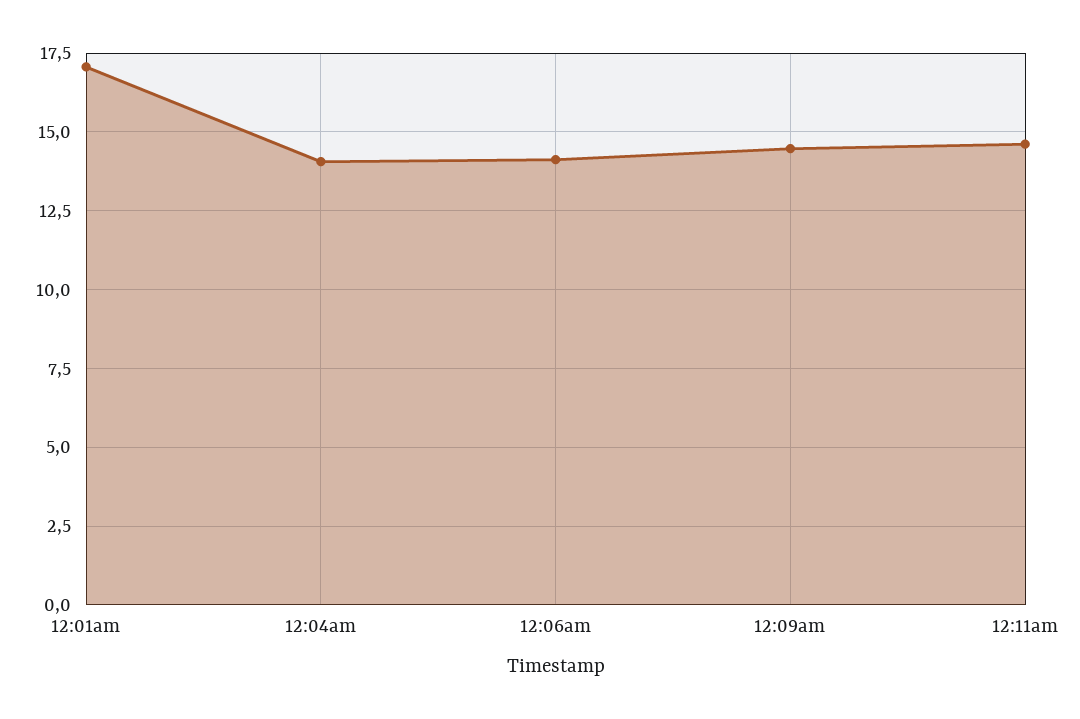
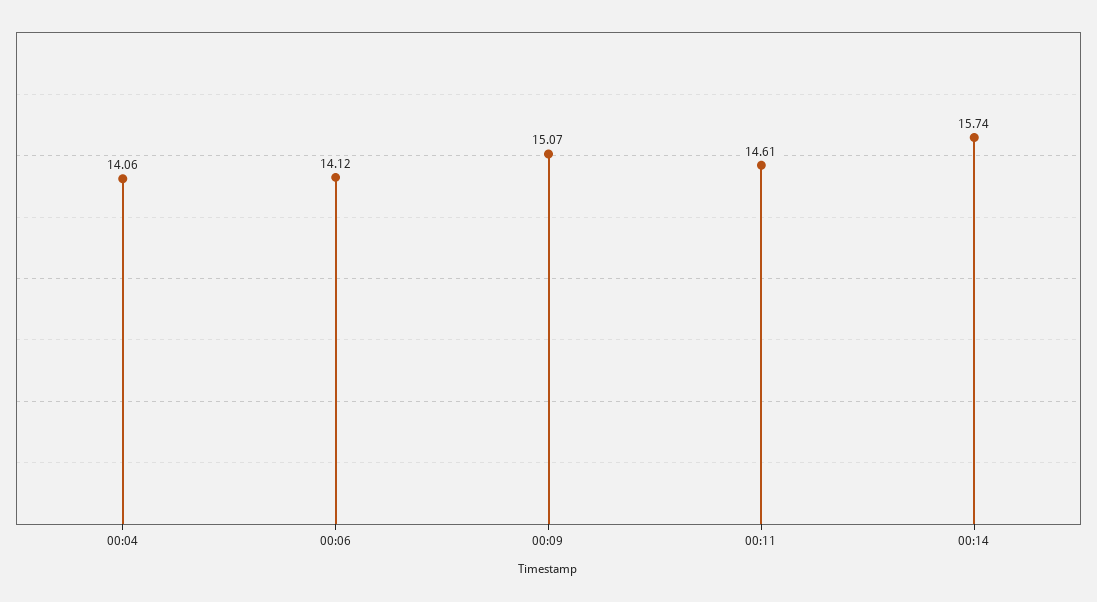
12:01am: 17 -> none
12:09am: 14.5 -> 15.07
00:14: none -> 15.74

